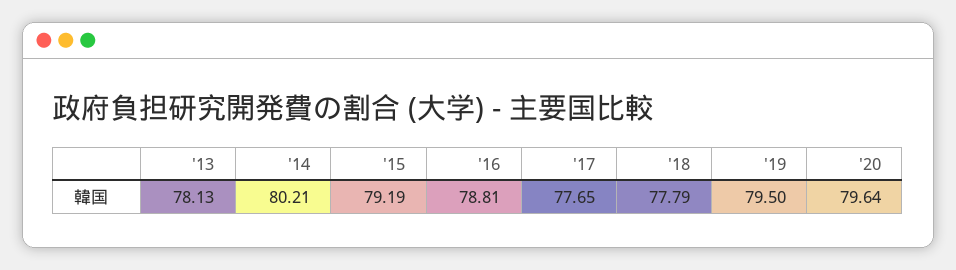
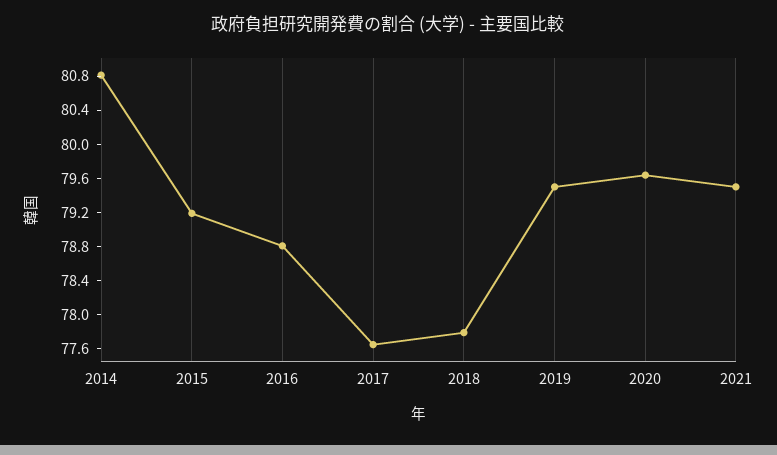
'13: 78.13 -> none
'14: 80.21 -> 80.8
2021: none -> 79.5

